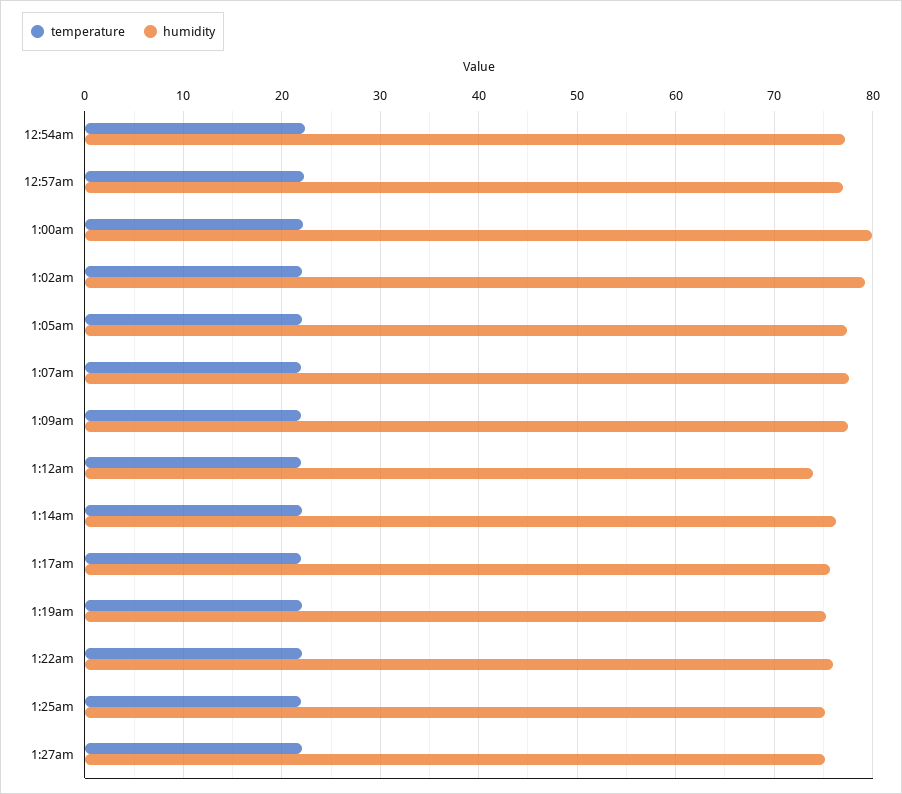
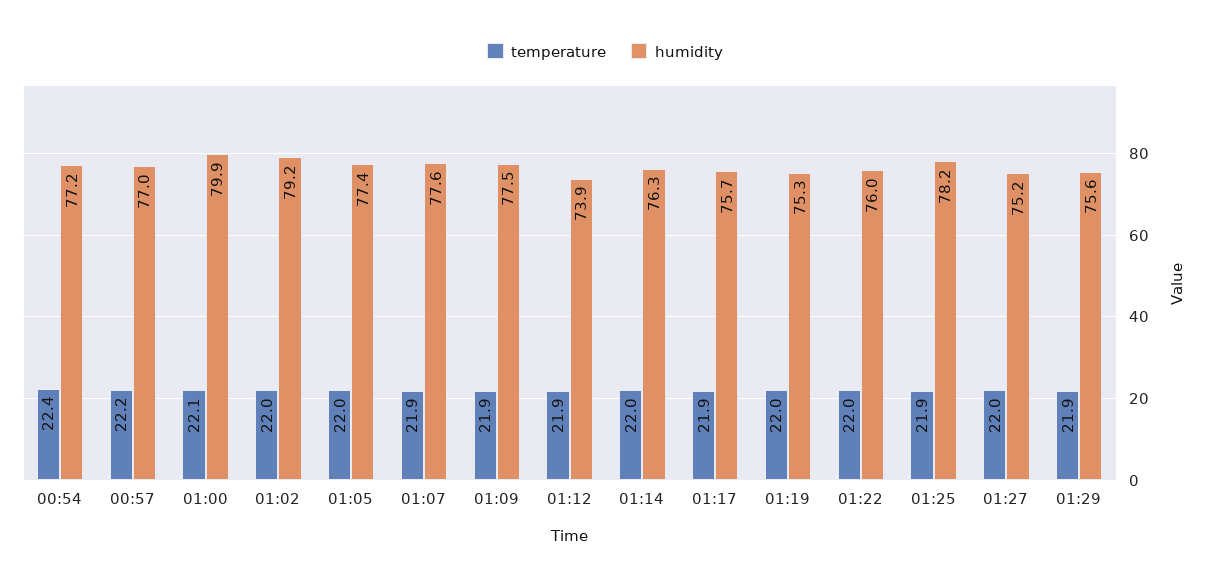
humidity, 1:25am: 75 -> 78.2
temperature, 01:29: none -> 21.9
humidity, 01:29: none -> 75.6

